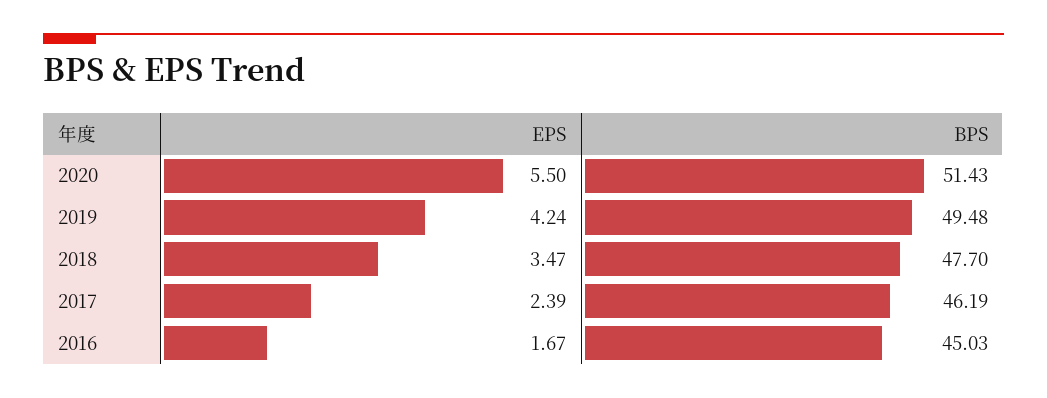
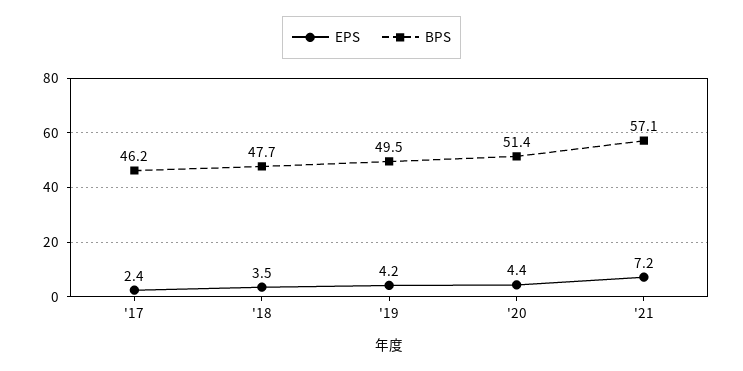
EPS, 2020: 5.5 -> 4.4
EPS, 2016: 1.67 -> none
BPS, 2016: 45.03 -> none
EPS, '21: none -> 7.2
BPS, '21: none -> 57.1

